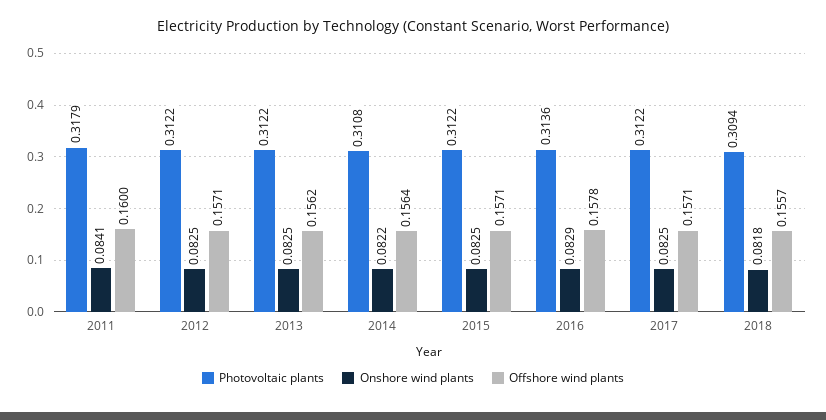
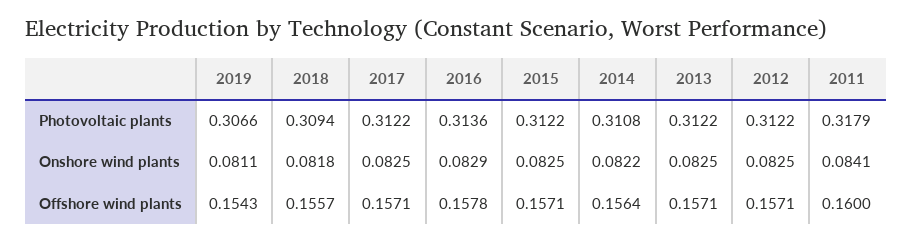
Offshore wind plants, 2013: 0.1562 -> 0.1571
Photovoltaic plants, 2019: none -> 0.3066
Onshore wind plants, 2019: none -> 0.0811
Offshore wind plants, 2019: none -> 0.1543

